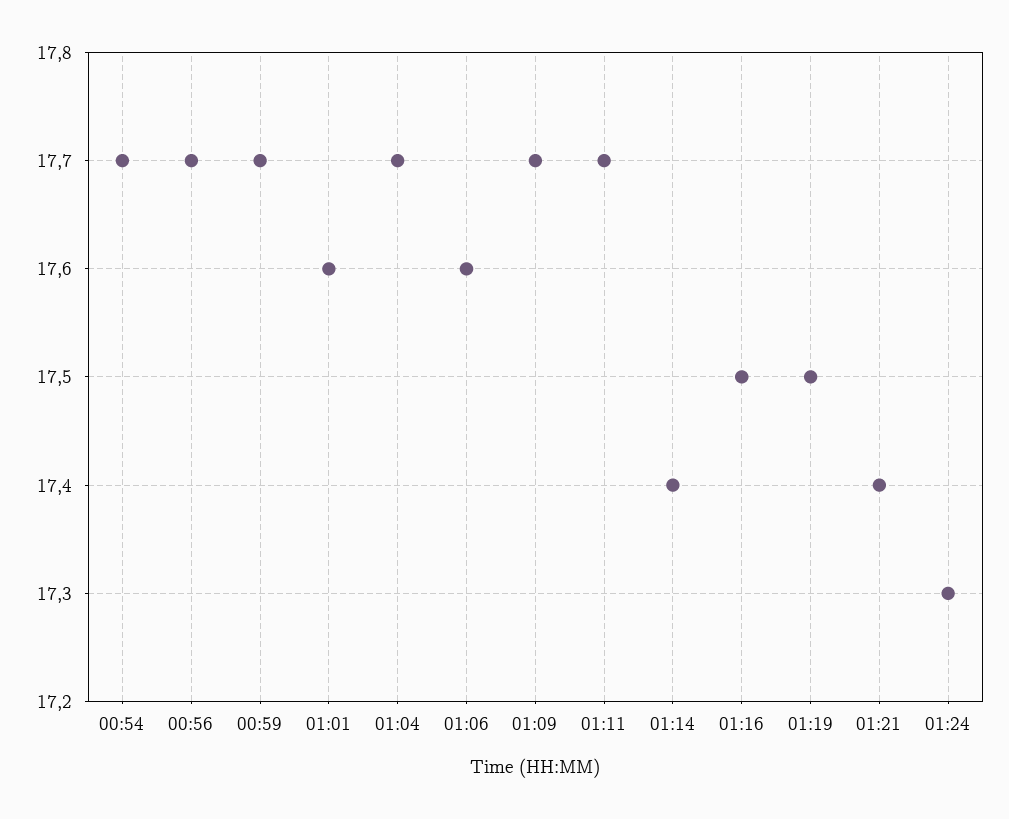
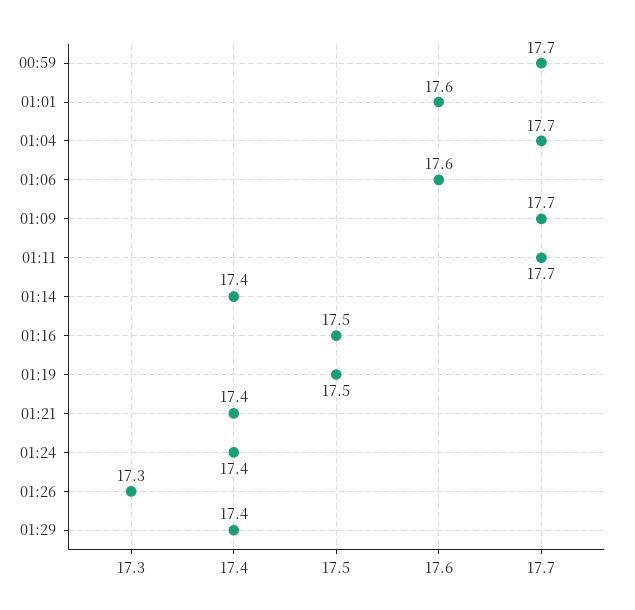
00:54: 17.7 -> none
00:56: 17.7 -> none
01:24: 17.3 -> 17.4
01:26: none -> 17.3
01:29: none -> 17.4

